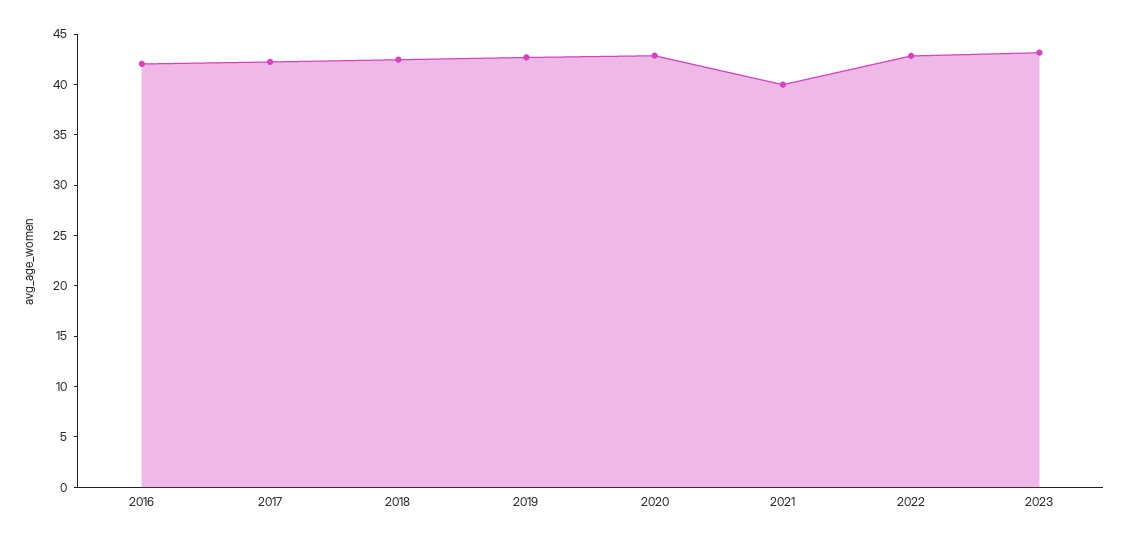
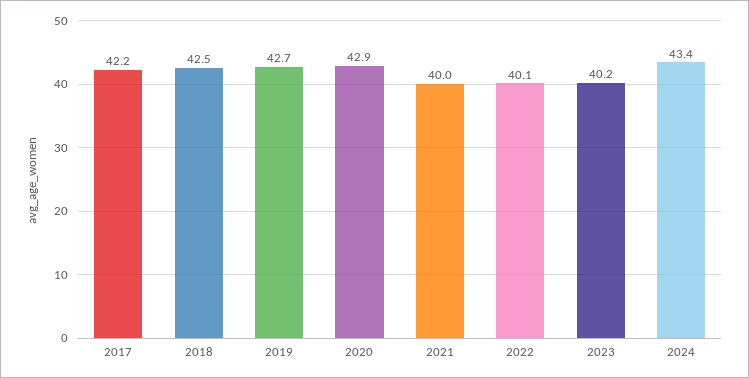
2016: 42 -> none
2022: 43 -> 40.1
2023: 43 -> 40.2
2024: none -> 43.4

